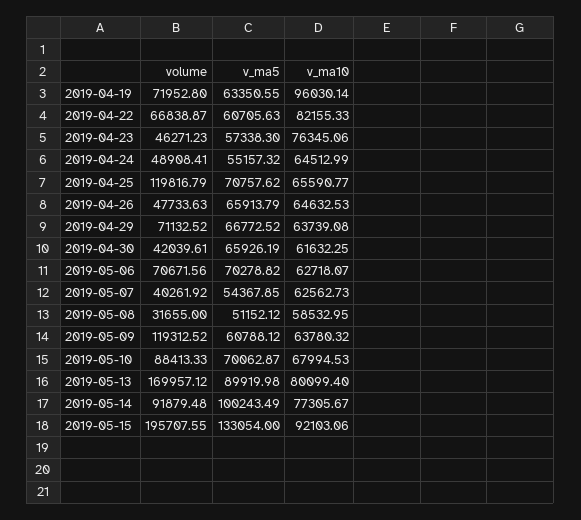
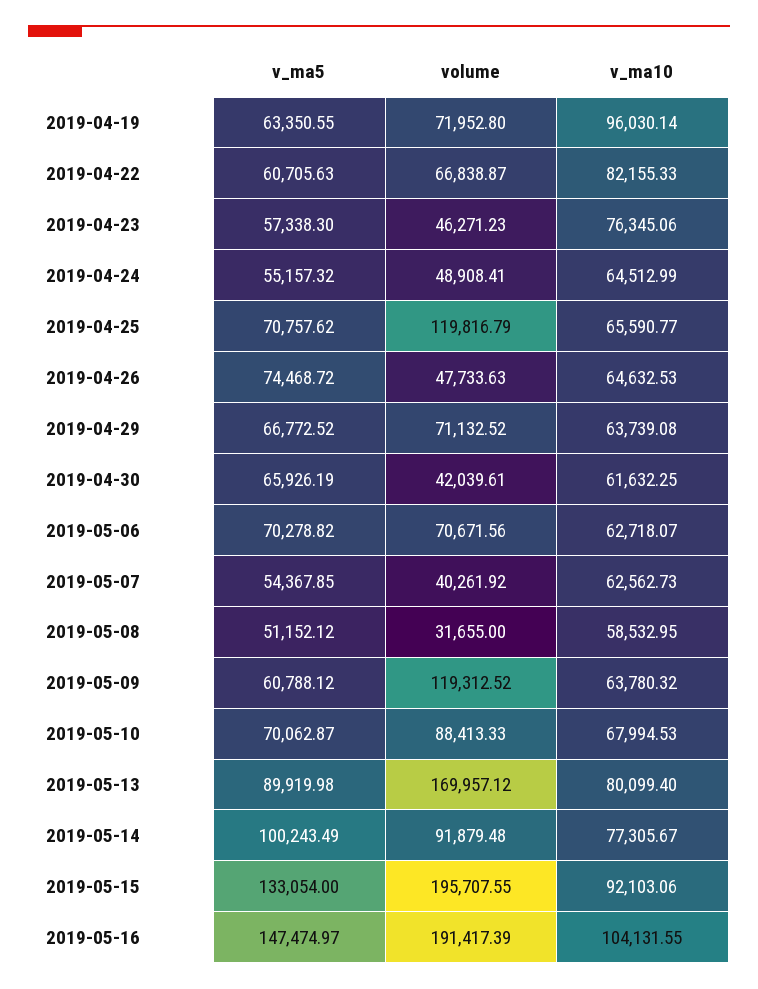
v_ma5, 2019-04-26: 65913.79 -> 74468.72
v_ma5, 2019-05-16: none -> 147474.97
volume, 2019-05-16: none -> 191417.39
v_ma10, 2019-05-16: none -> 104131.55

